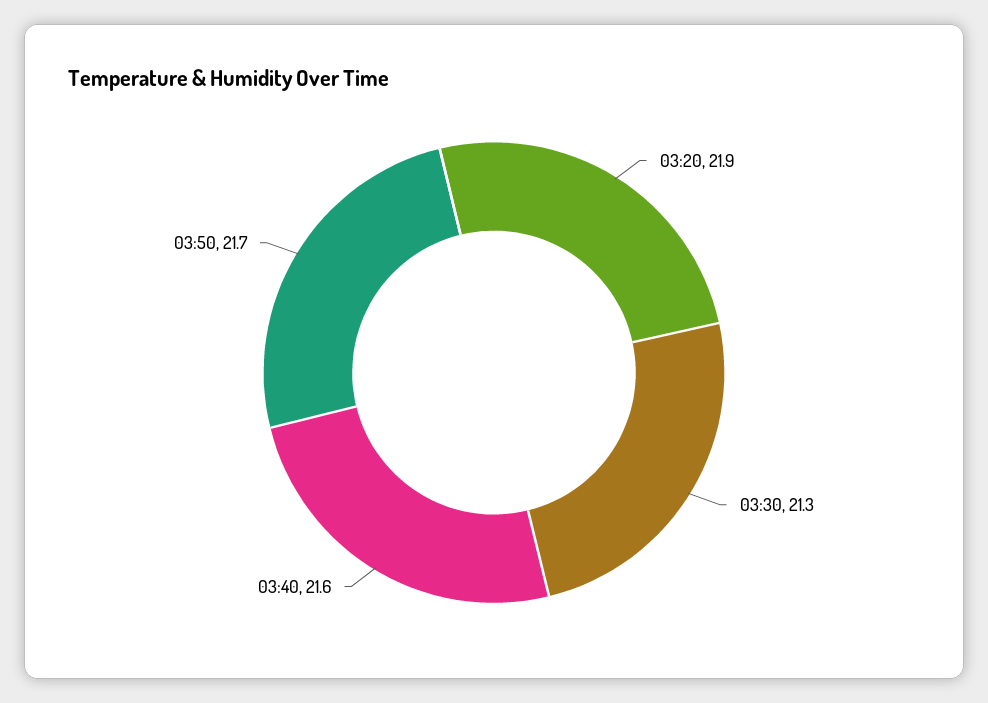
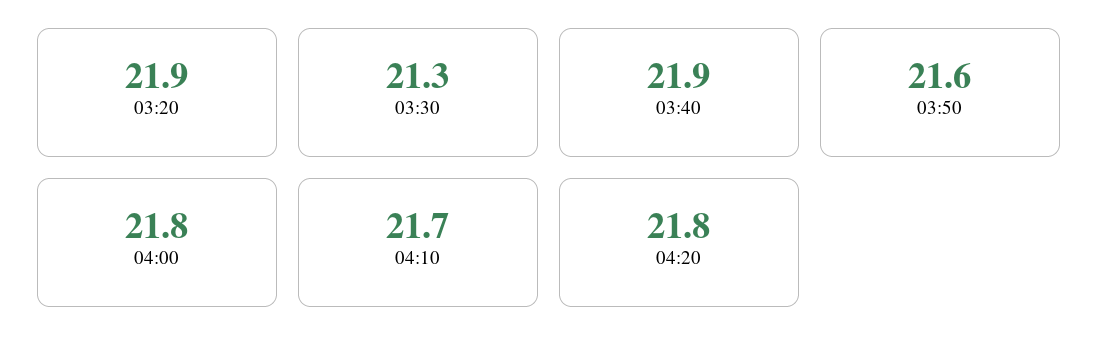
03:40: 21.6 -> 21.9
03:50: 21.7 -> 21.6
04:00: none -> 21.8
04:10: none -> 21.7
04:20: none -> 21.8

